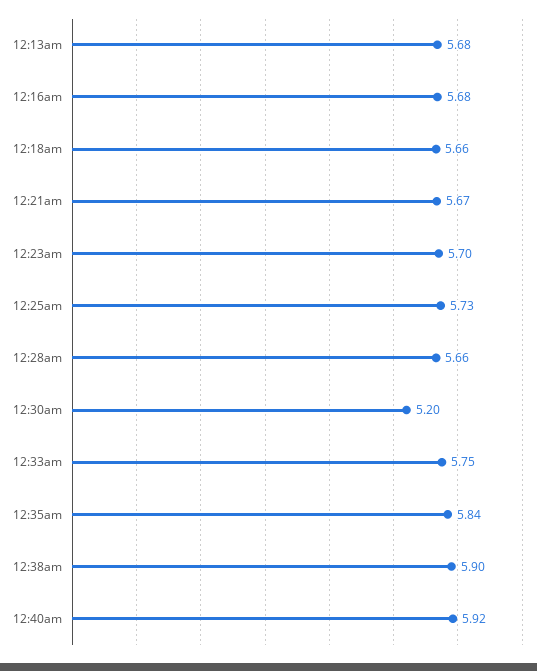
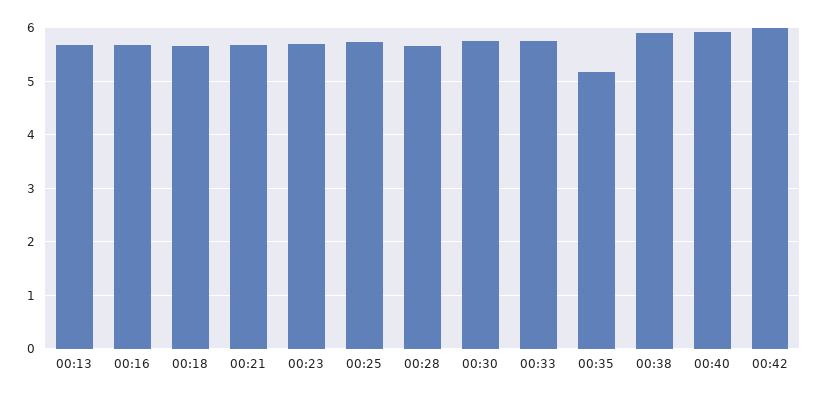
12:30am: 5.2 -> 5.8
12:35am: 5.84 -> 5.2
00:42: none -> 6

